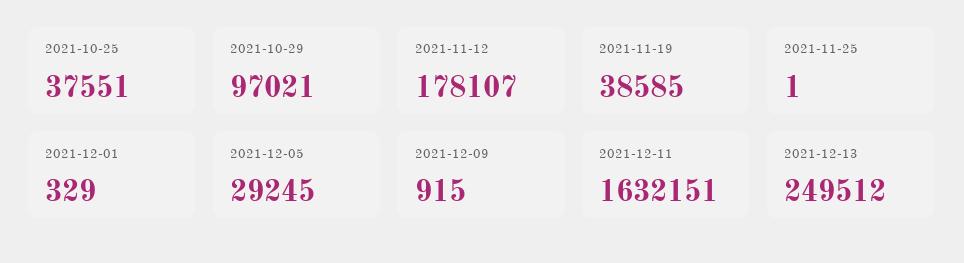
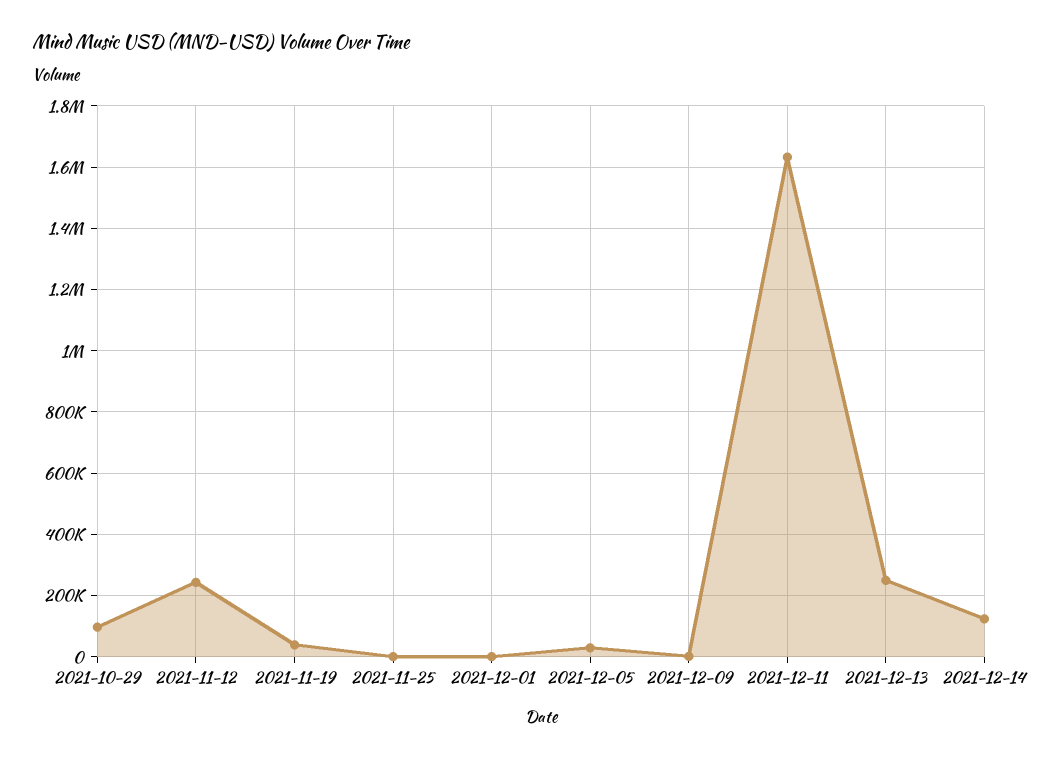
2021-10-25: 37551 -> none
2021-11-12: 178107 -> 240000
2021-12-14: none -> 120000

